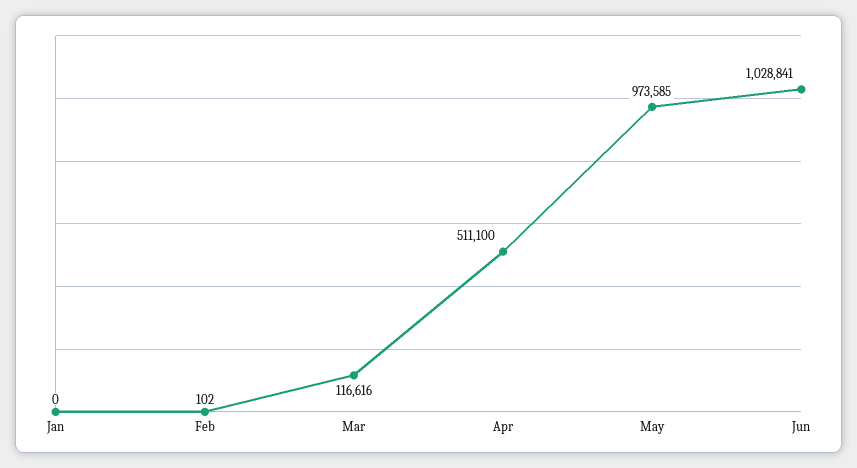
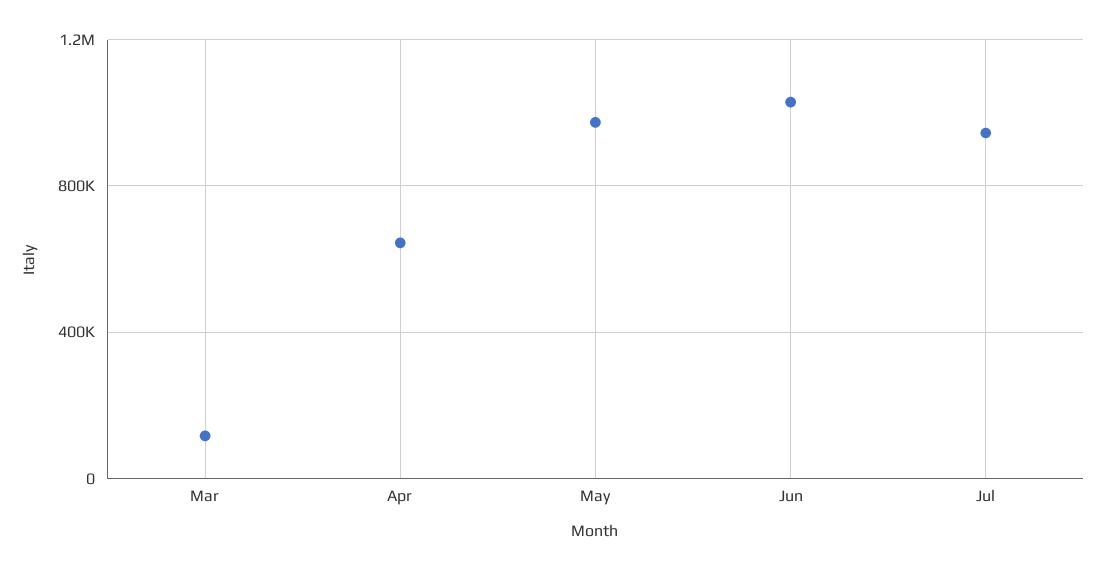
Jan: 0 -> none
Feb: 102 -> none
Apr: 511100 -> 650000
Jul: none -> 950000

